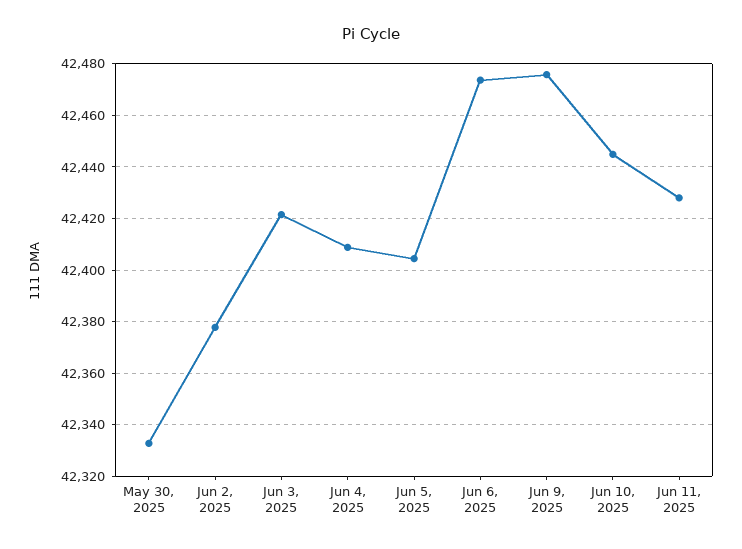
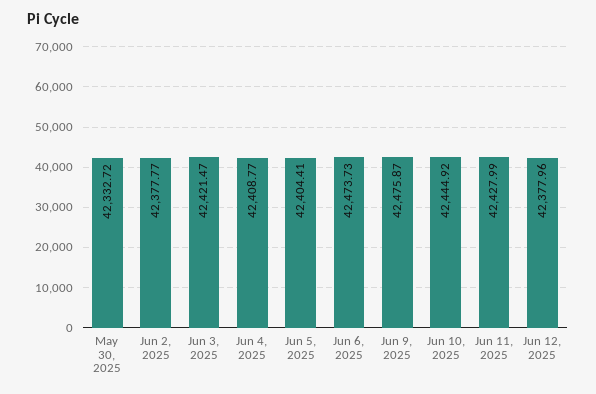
Jun 12, 2025: none -> 42377.96

